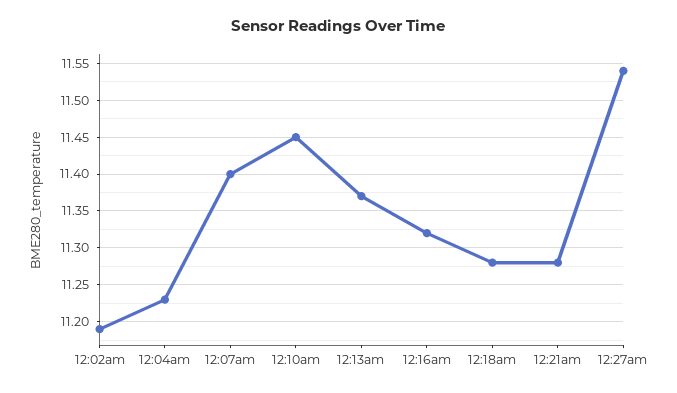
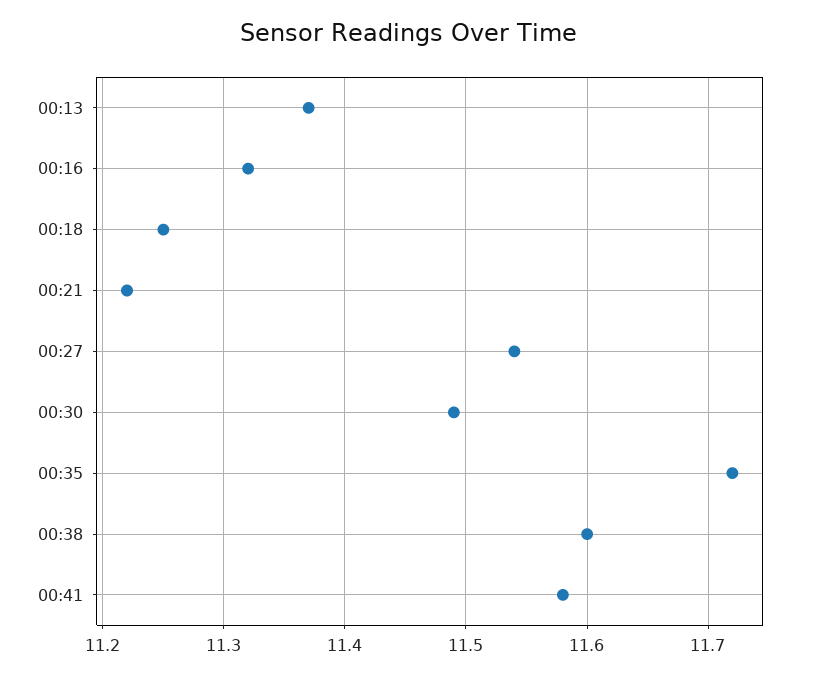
12:02am: 11.19 -> none
12:04am: 11.23 -> none
12:07am: 11.4 -> none
12:10am: 11.45 -> none
12:18am: 11.28 -> 11.25
12:21am: 11.28 -> 11.22
00:30: none -> 11.49
00:35: none -> 11.72
00:38: none -> 11.6
00:41: none -> 11.58

